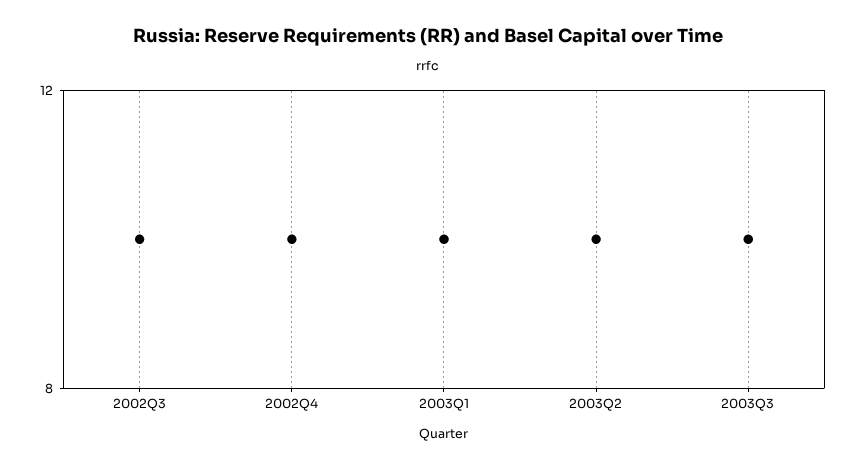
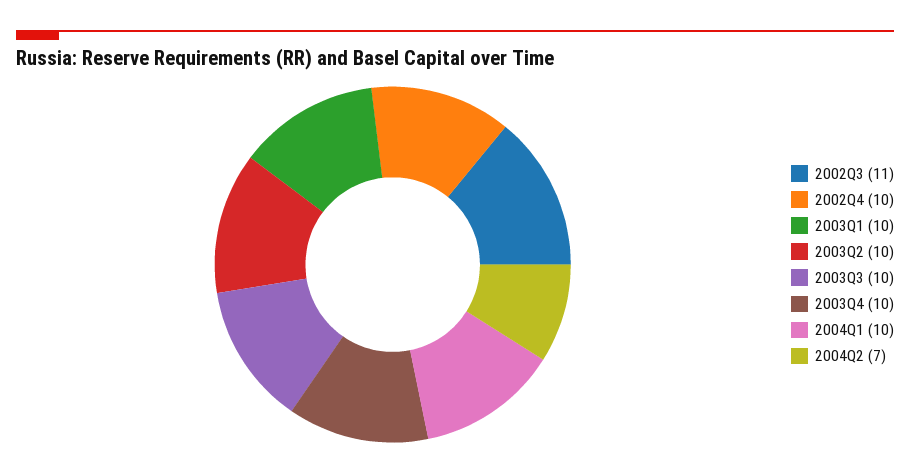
2002Q3: 10 -> 11
2003Q4: none -> 10
2004Q1: none -> 10
2004Q2: none -> 7

